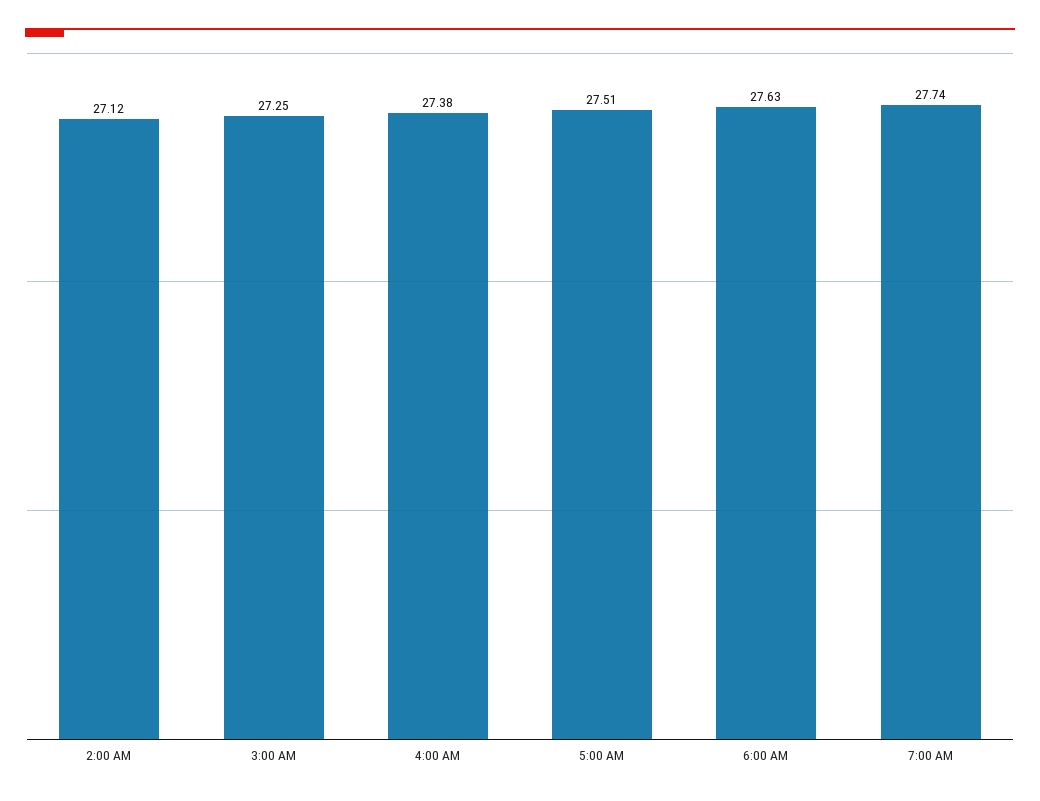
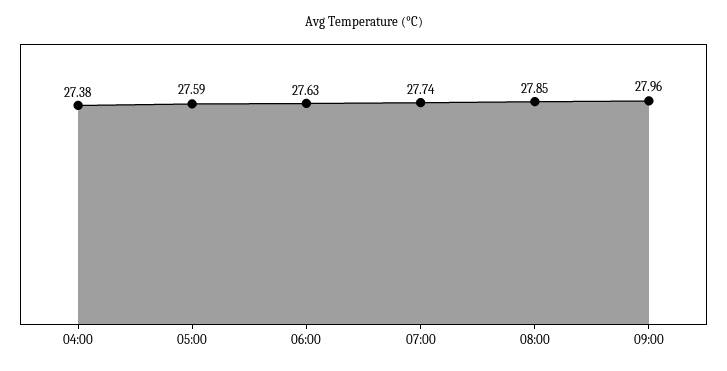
2:00 AM: 27.12 -> none
3:00 AM: 27.25 -> none
5:00 AM: 27.51 -> 27.59
08:00: none -> 27.85
09:00: none -> 27.96

